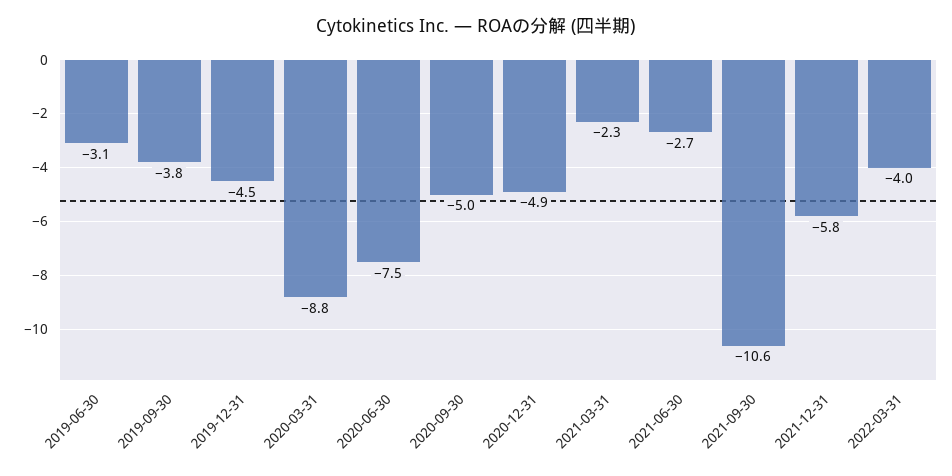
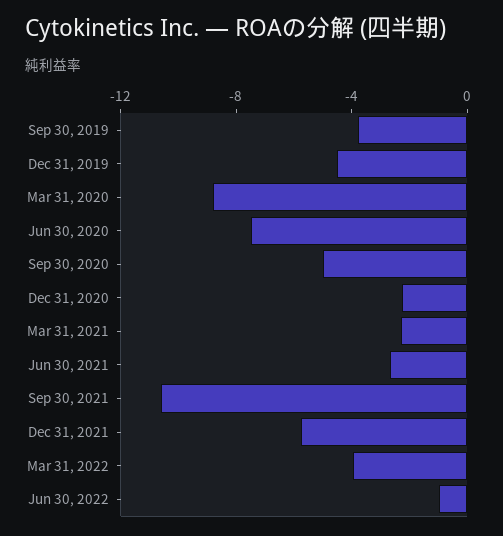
2019-06-30: -3.1 -> none
2020-12-31: -4.9 -> -2
Jun 30, 2022: none -> -1

